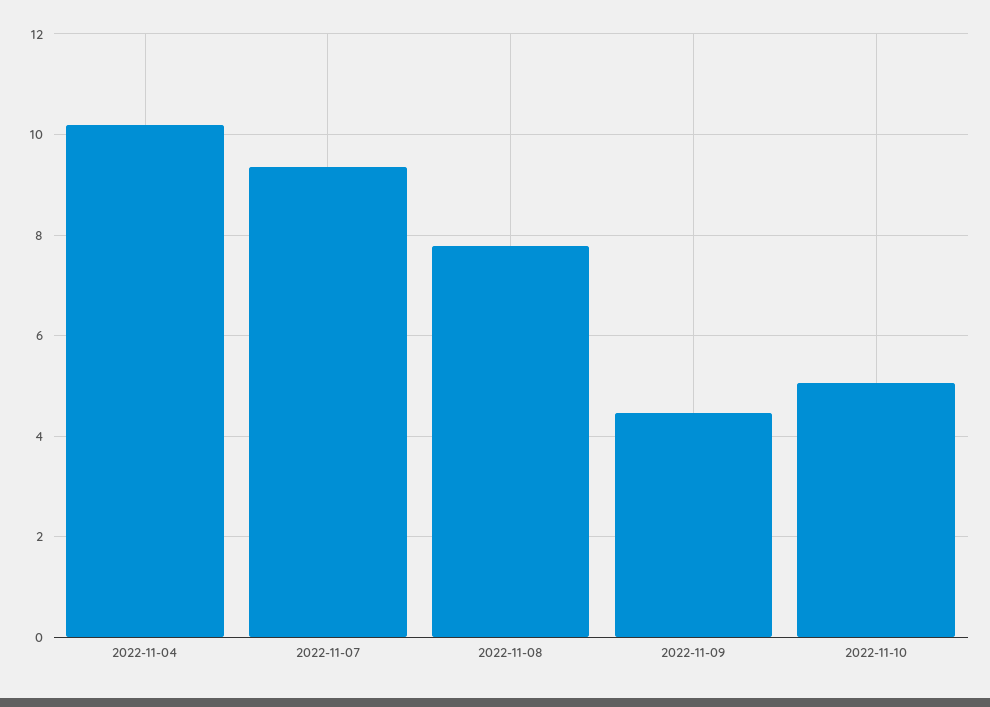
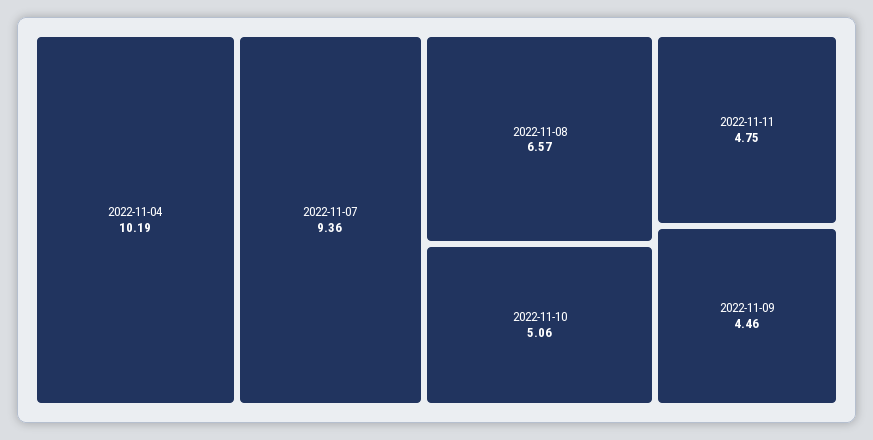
2022-11-08: 7.8 -> 6.57
2022-11-11: none -> 4.75

